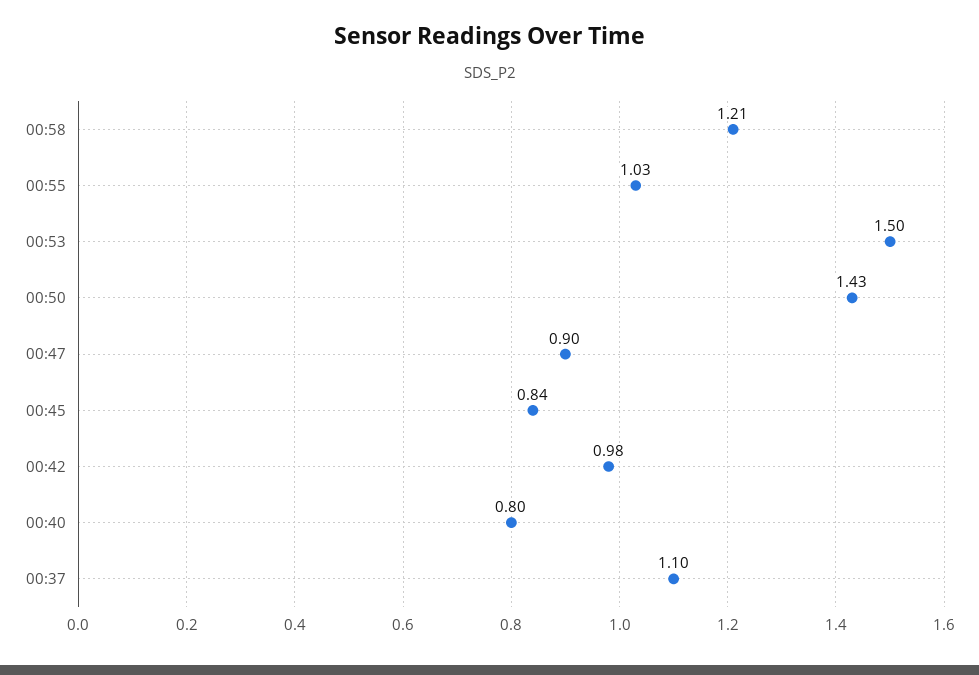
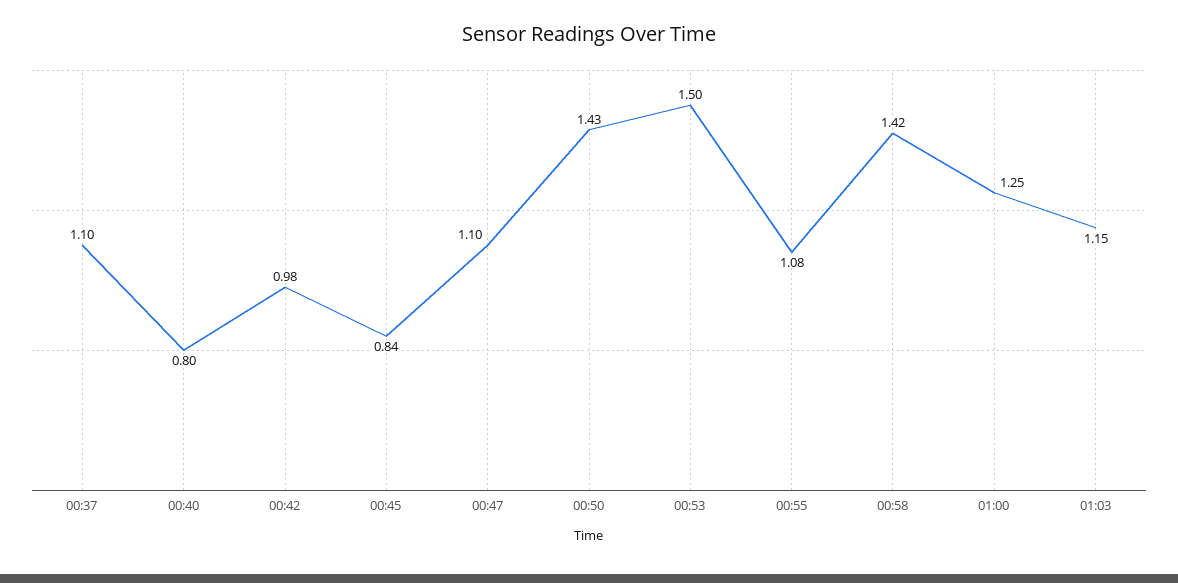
00:58: 1.21 -> 1.42
00:55: 1.03 -> 1.08
00:47: 0.9 -> 1.1
01:00: none -> 1.25
01:03: none -> 1.15

